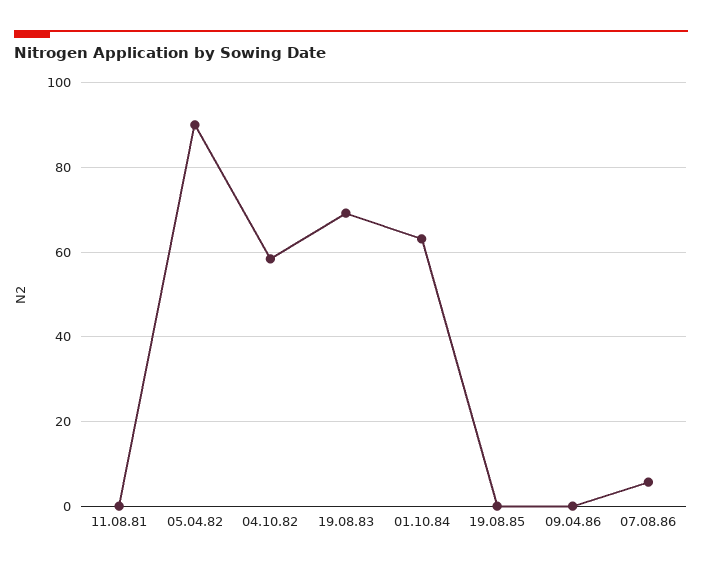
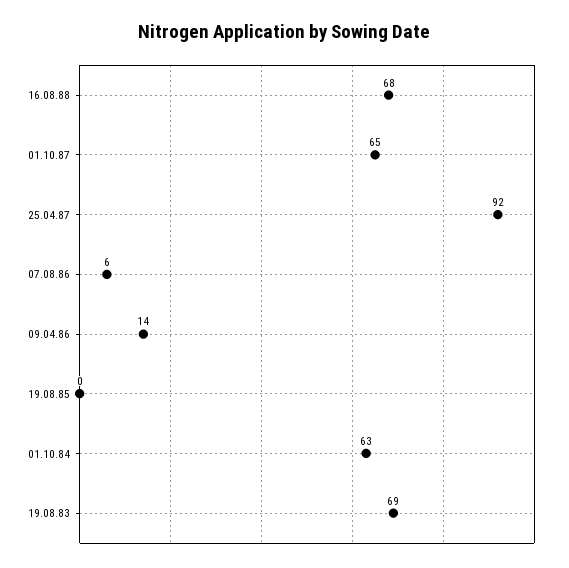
11.08.81: 0 -> none
05.04.82: 90 -> none
04.10.82: 58 -> none
09.04.86: 0 -> 14
16.08.88: none -> 68
01.10.87: none -> 65
25.04.87: none -> 92

